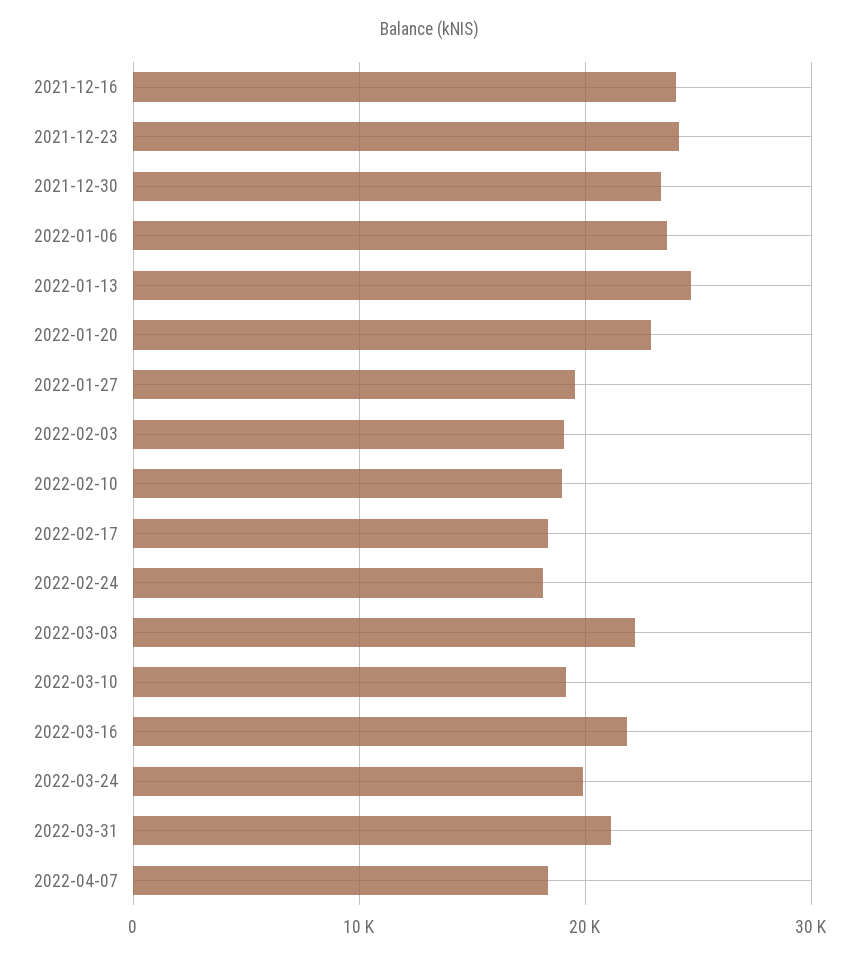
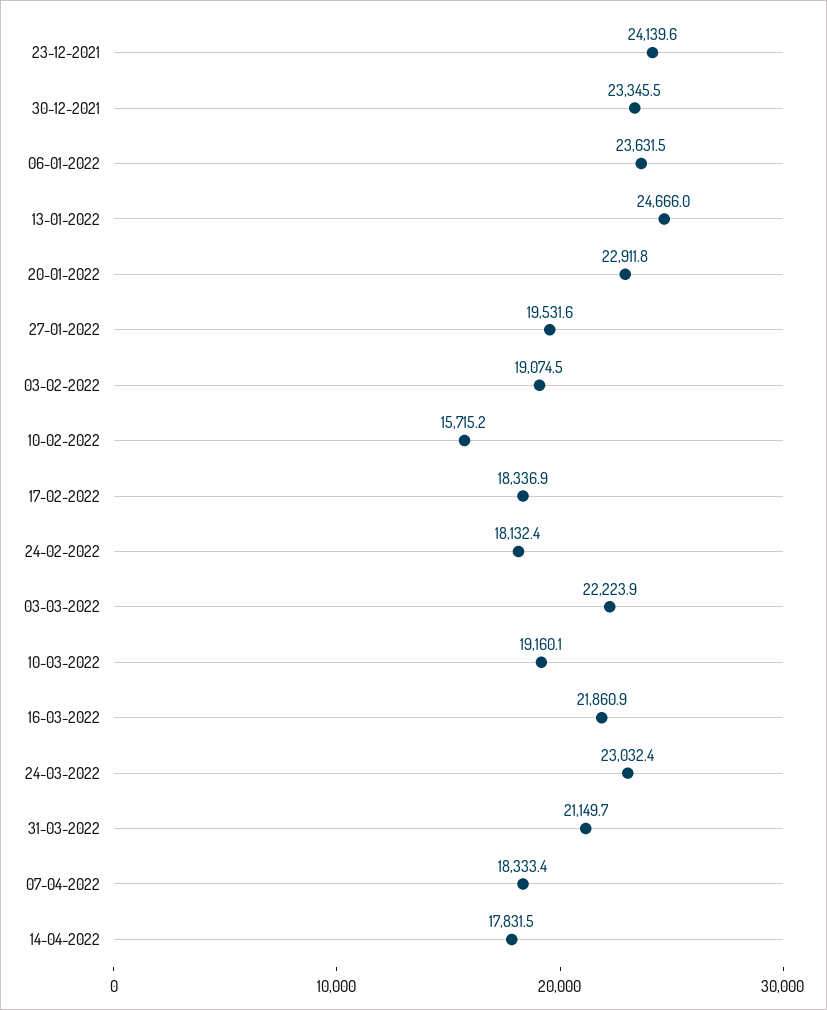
2021-12-16: 24000 -> none
2022-02-10: 19000 -> 15715.2
2022-03-24: 20000 -> 23032.4
14-04-2022: none -> 17831.5

